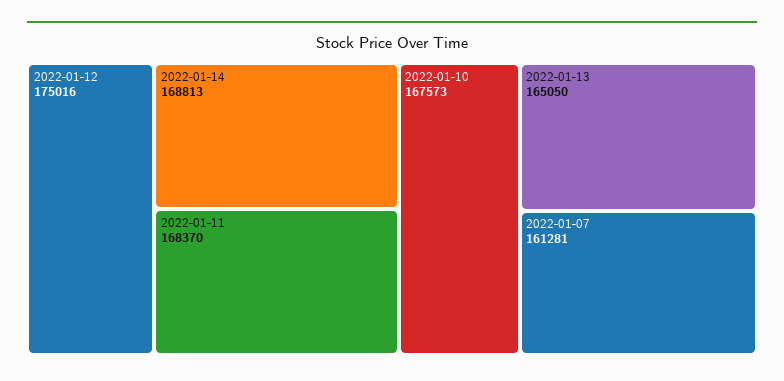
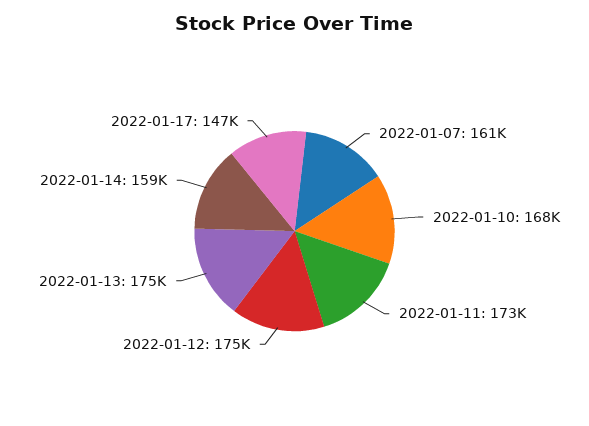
2022-01-14: 168813 -> 159000
2022-01-11: 168370 -> 173000
2022-01-13: 165050 -> 175000
2022-01-17: none -> 147000

